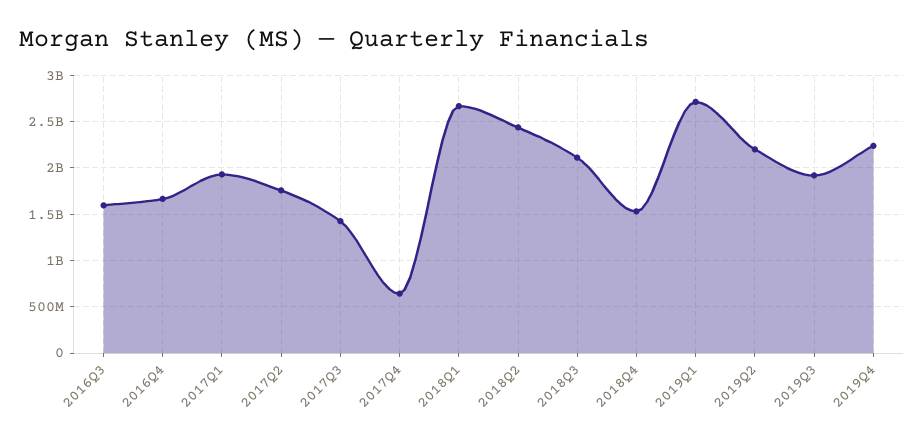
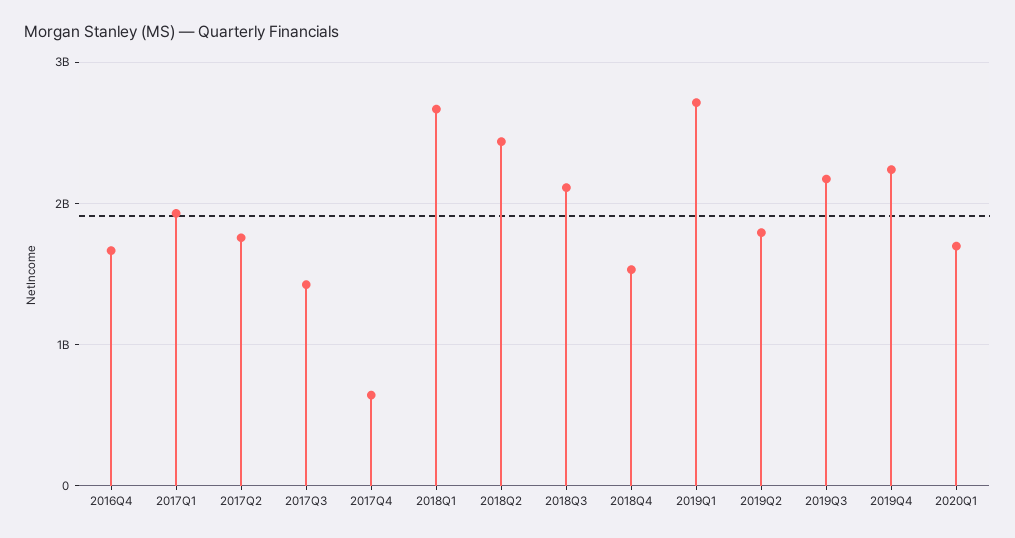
2016Q3: 1600000000 -> none
2019Q2: 2200000000 -> 1800000000
2019Q3: 1900000000 -> 2200000000
2020Q1: none -> 1700000000

